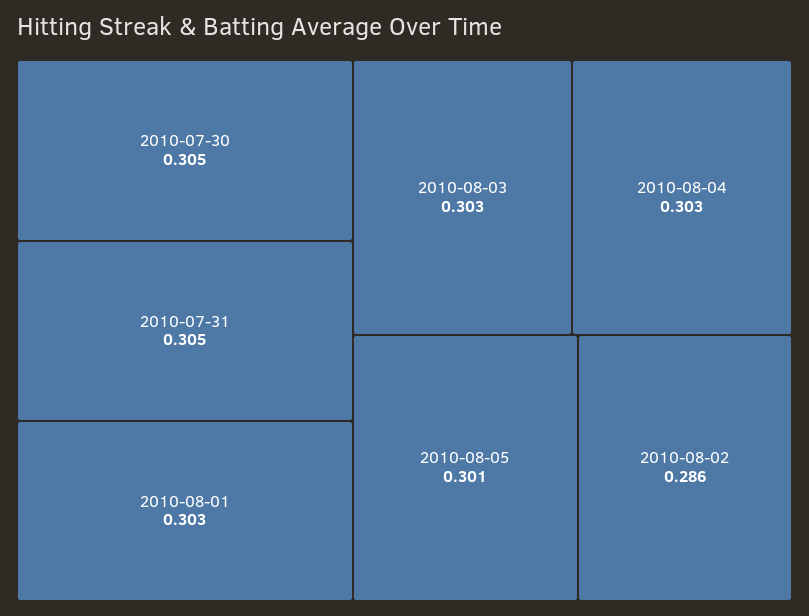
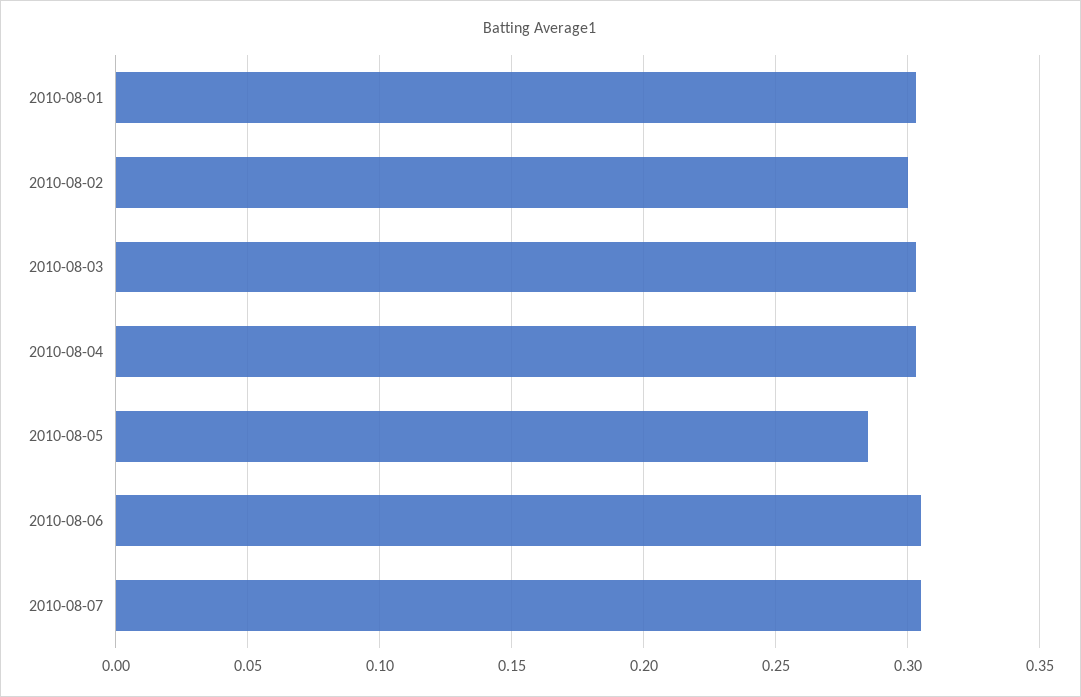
2010-07-30: 0.305 -> none
2010-07-31: 0.305 -> none
2010-08-05: 0.301 -> 0.285
2010-08-02: 0.286 -> 0.3
2010-08-06: none -> 0.305
2010-08-07: none -> 0.305

